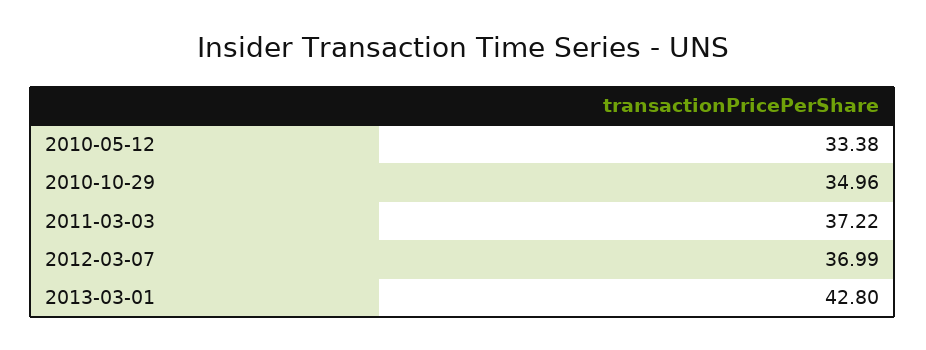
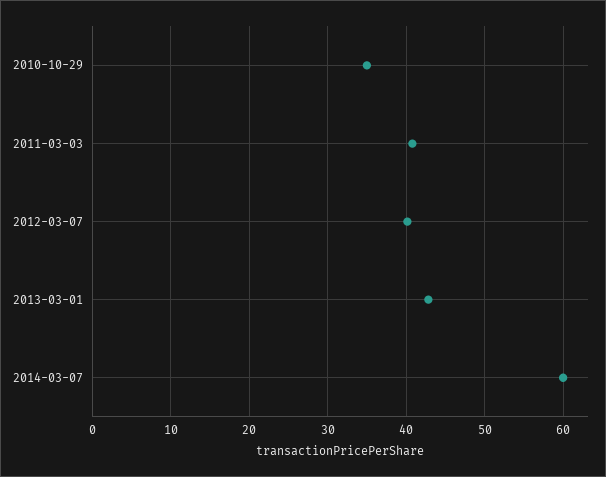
2010-05-12: 33.38 -> none
2011-03-03: 37.22 -> 41
2012-03-07: 36.99 -> 40
2014-03-07: none -> 60

